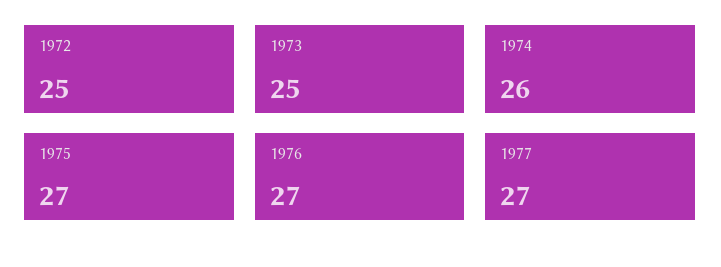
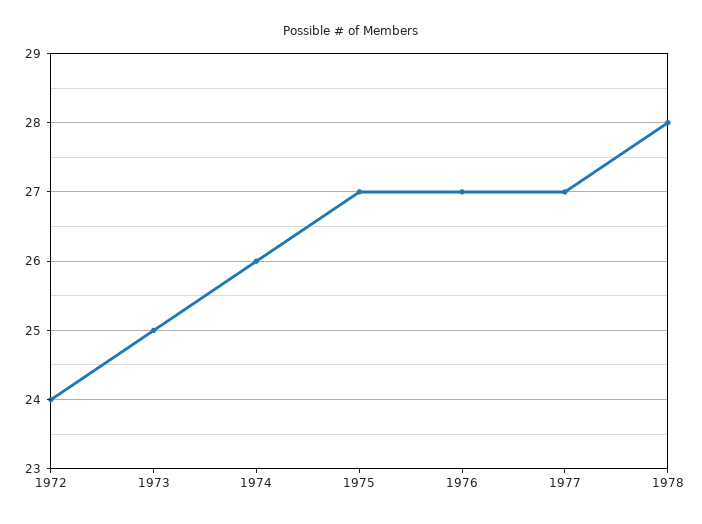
1972: 25 -> 24
1978: none -> 28

